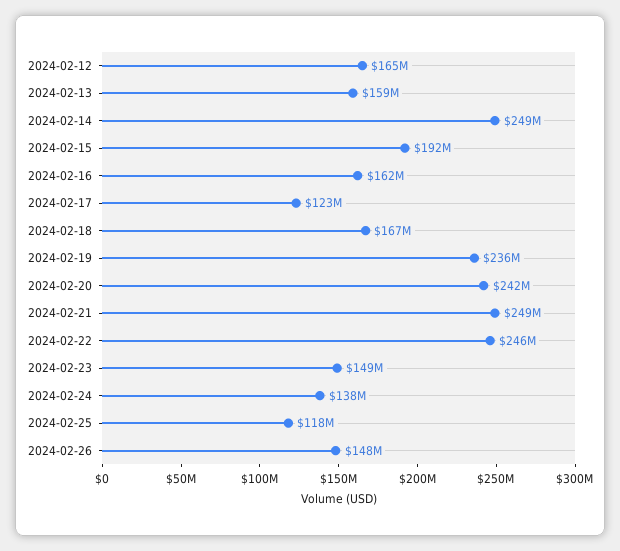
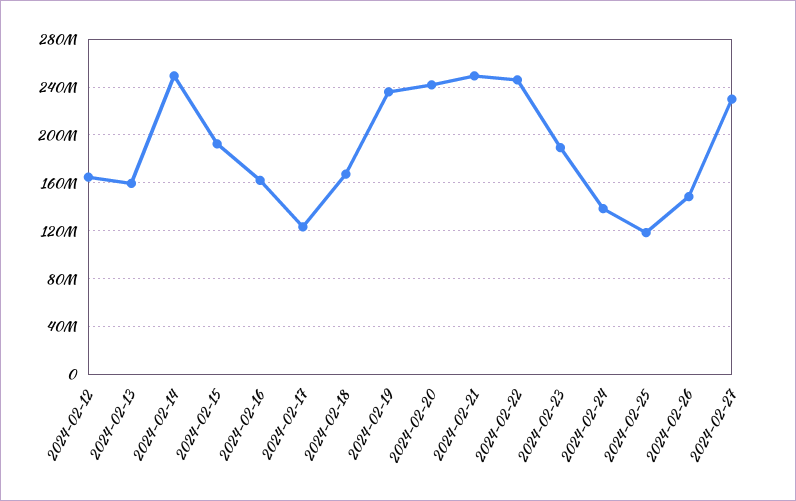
2024-02-23: 149000000 -> 190000000
2024-02-27: none -> 230000000

